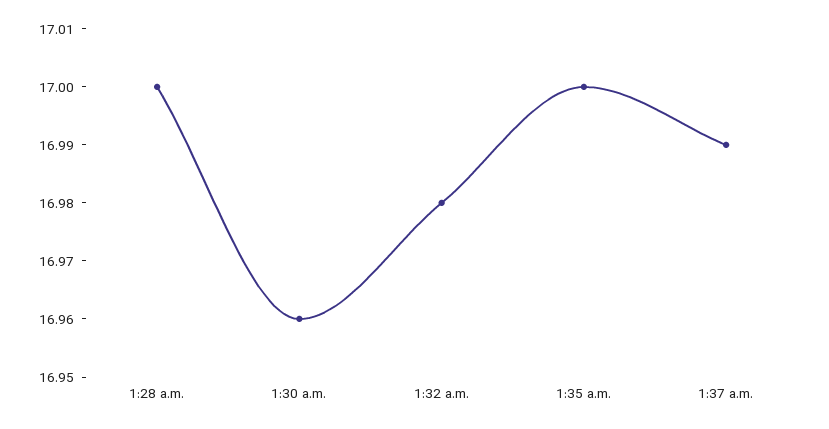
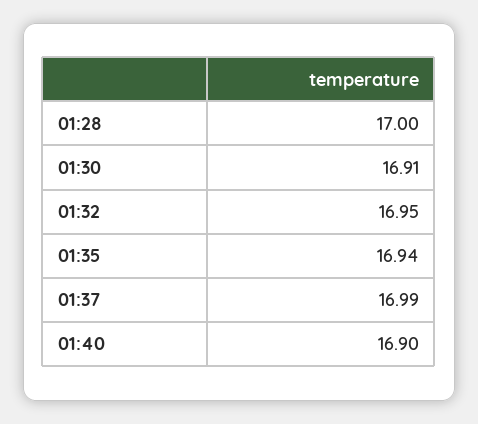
1:30 a.m.: 16.96 -> 16.91
1:32 a.m.: 16.98 -> 16.95
1:35 a.m.: 17 -> 16.94
01:40: none -> 16.9

